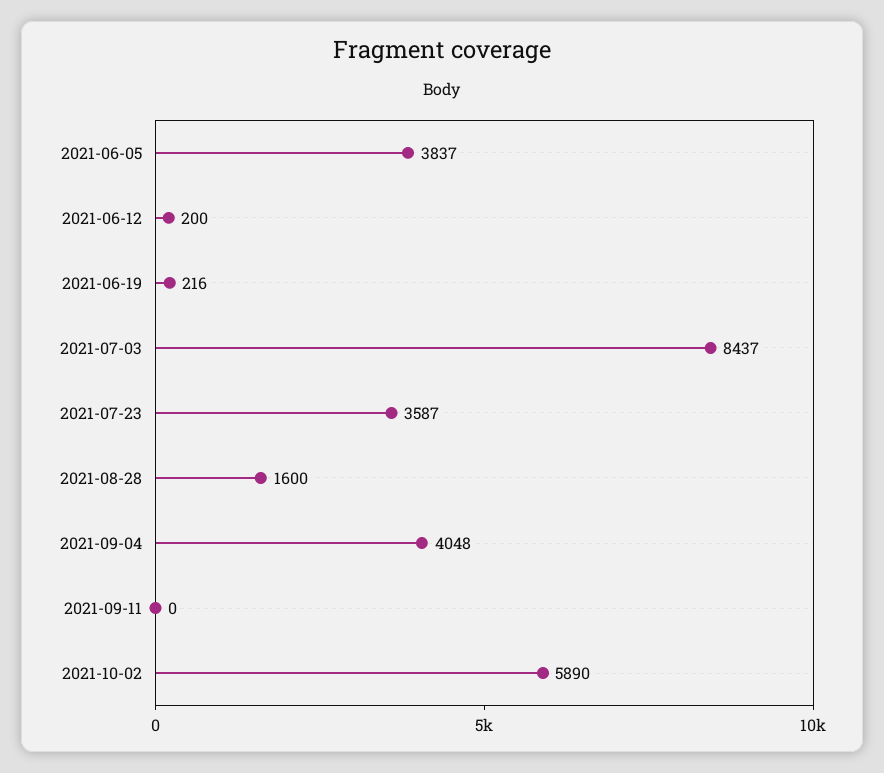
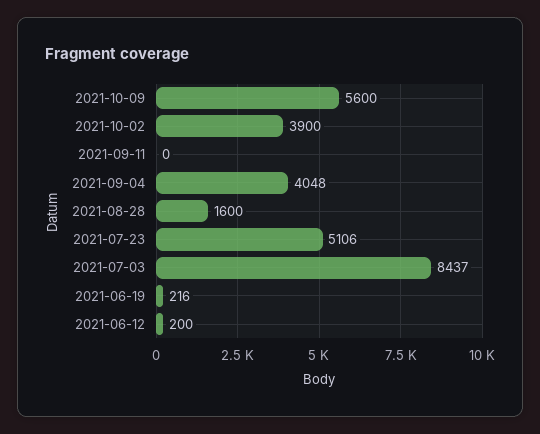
2021-06-05: 3837 -> none
2021-07-23: 3587 -> 5106
2021-10-02: 5890 -> 3900
2021-10-09: none -> 5600

